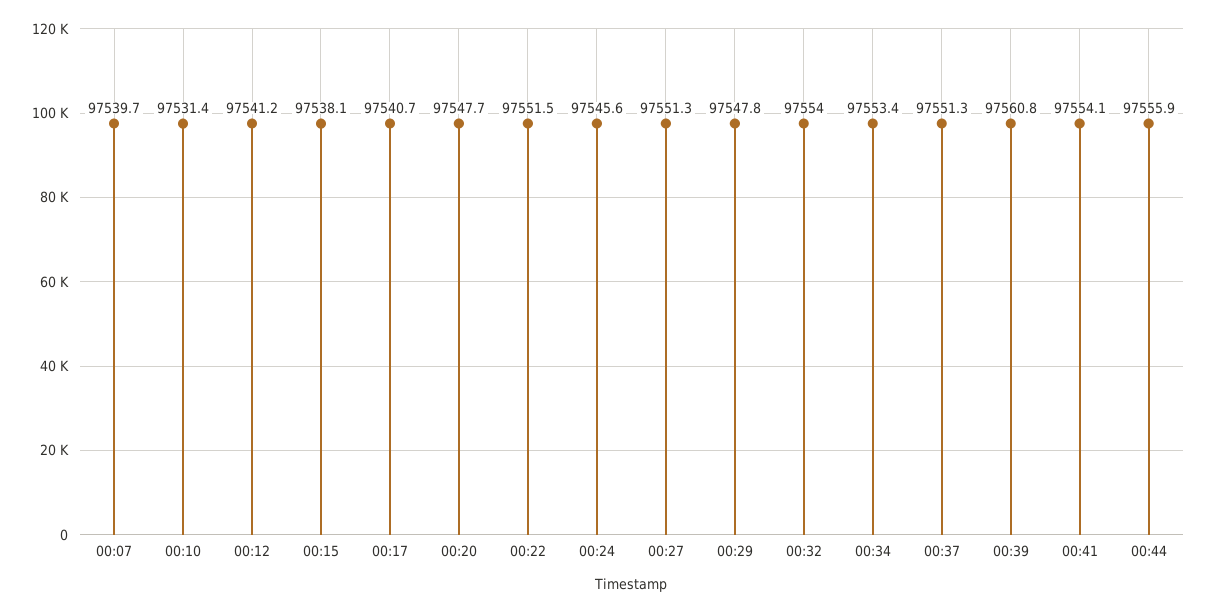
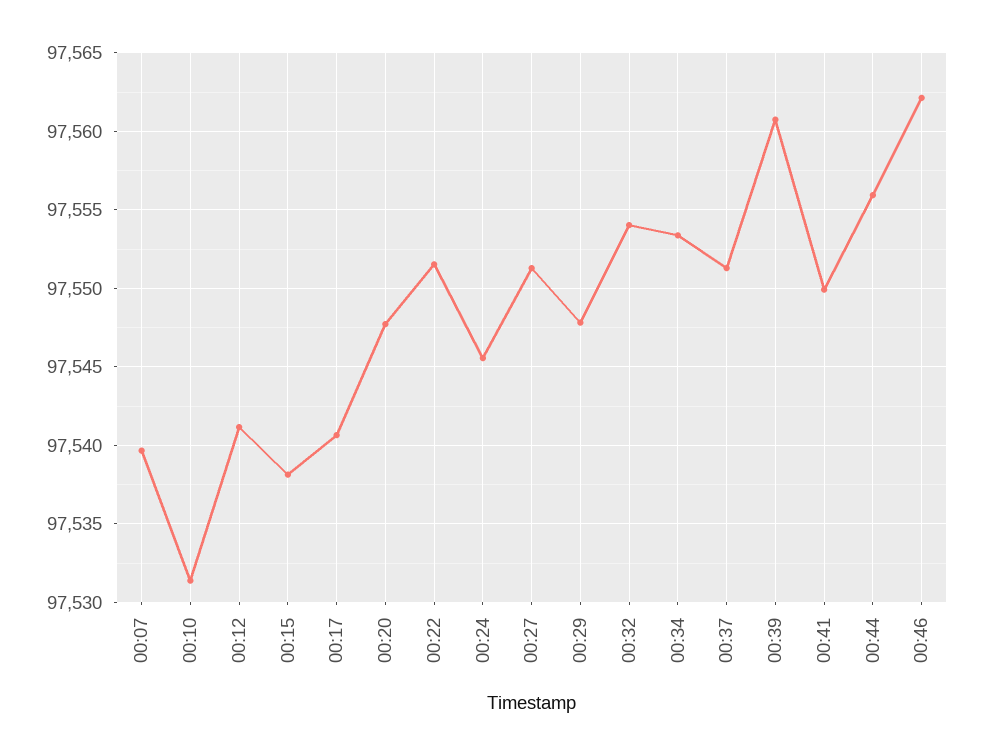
00:41: 97554.1 -> 97550
00:46: none -> 97562

